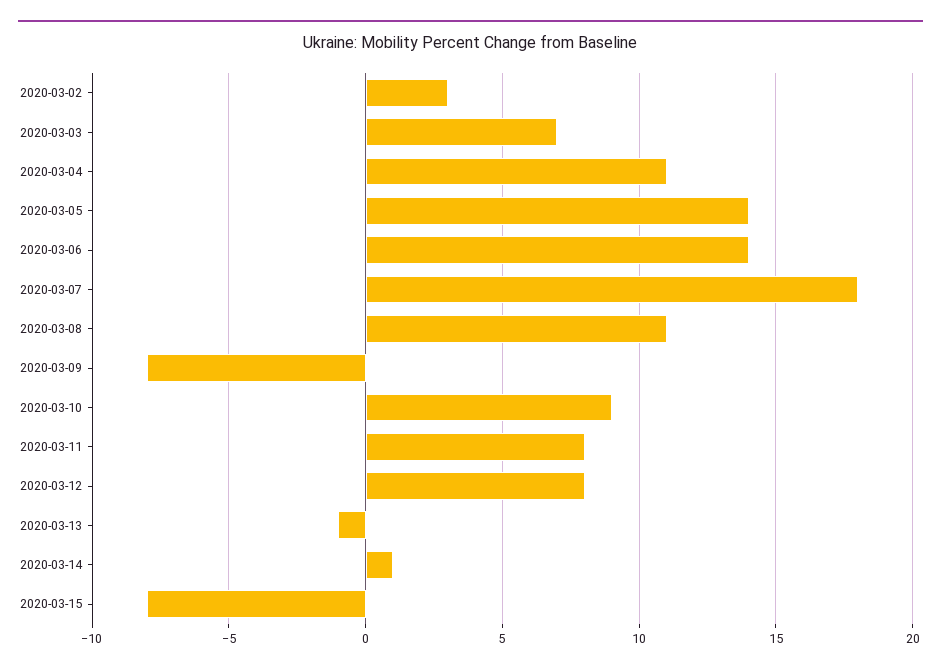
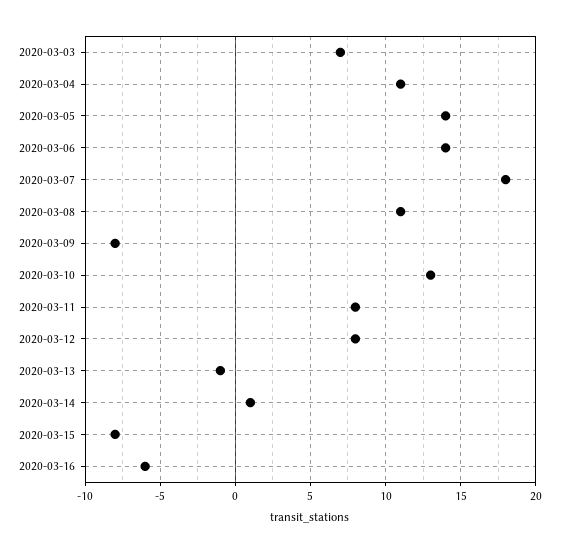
2020-03-02: 3 -> none
2020-03-10: 9 -> 13
2020-03-16: none -> -6

